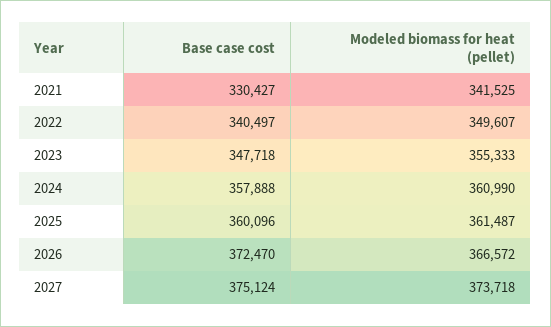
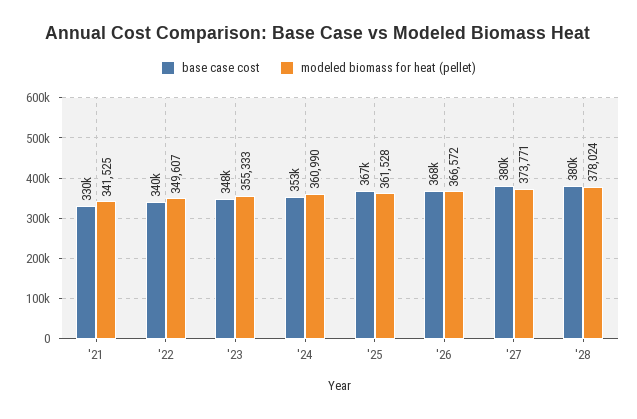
Base case cost, 2024: 357888 -> 353000
Base case cost, 2025: 360096 -> 367000
Modeled biomass for heat (pellet), 2025: 361487 -> 361528
Base case cost, 2026: 372470 -> 368000
Base case cost, 2027: 375124 -> 380000
Modeled biomass for heat (pellet), 2027: 373718 -> 373771
Base case cost, '28: none -> 380000
Modeled biomass for heat (pellet), '28: none -> 378024

